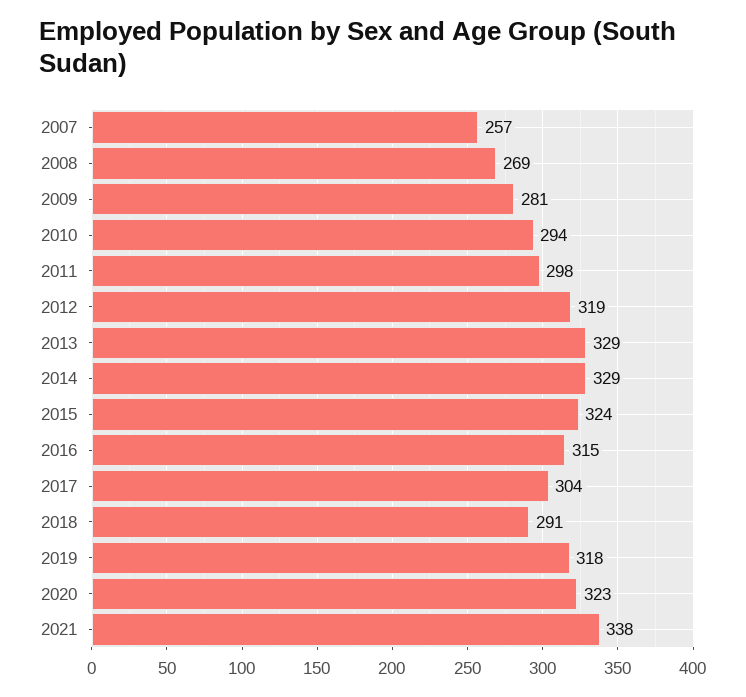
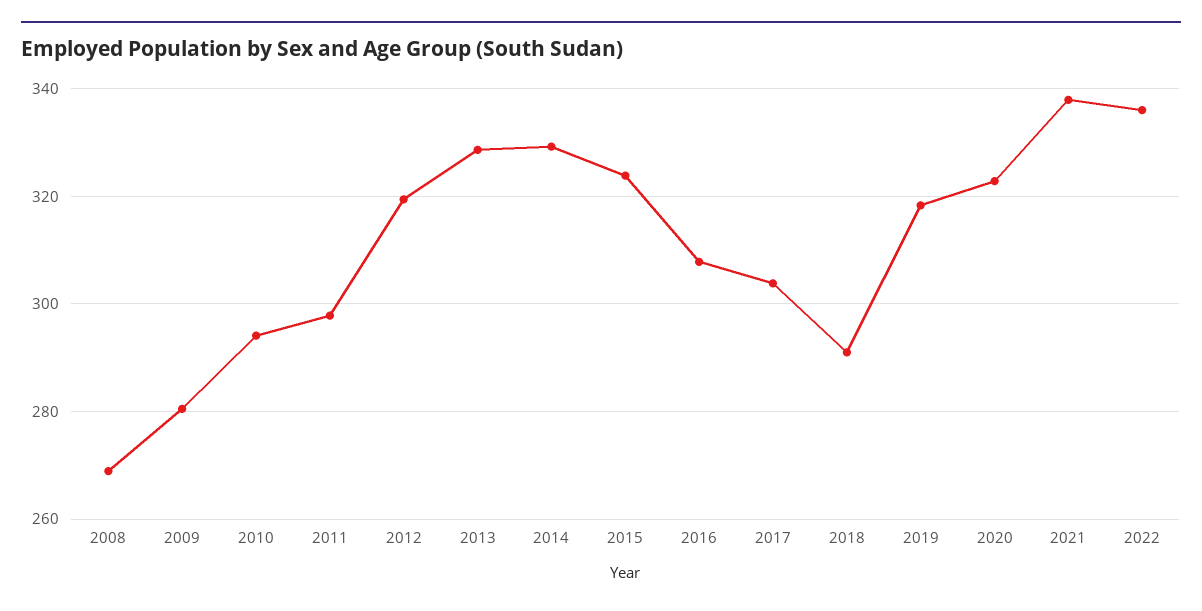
2007: 257 -> none
2016: 315 -> 308
2022: none -> 336

